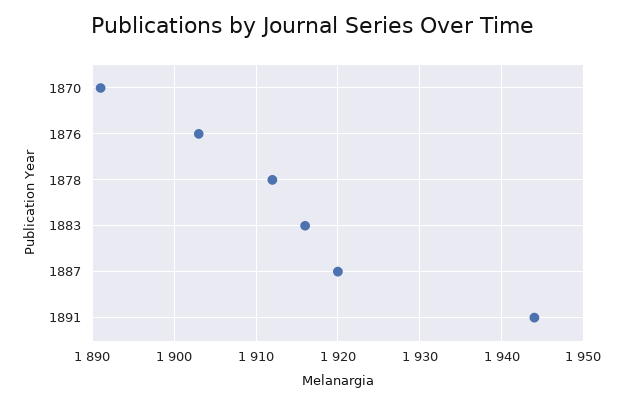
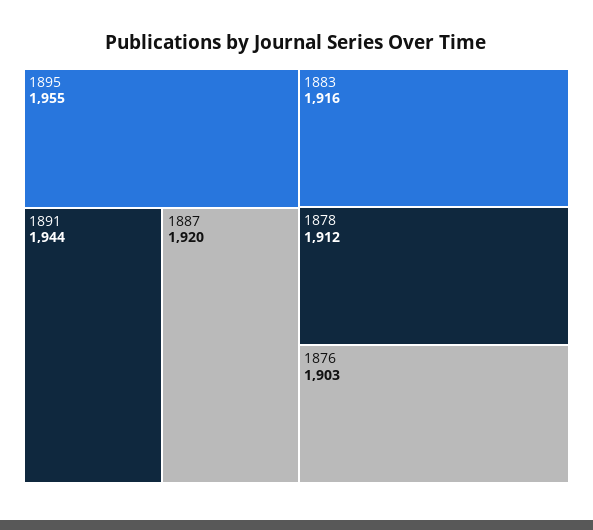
1870: 1891 -> none
1895: none -> 1955

